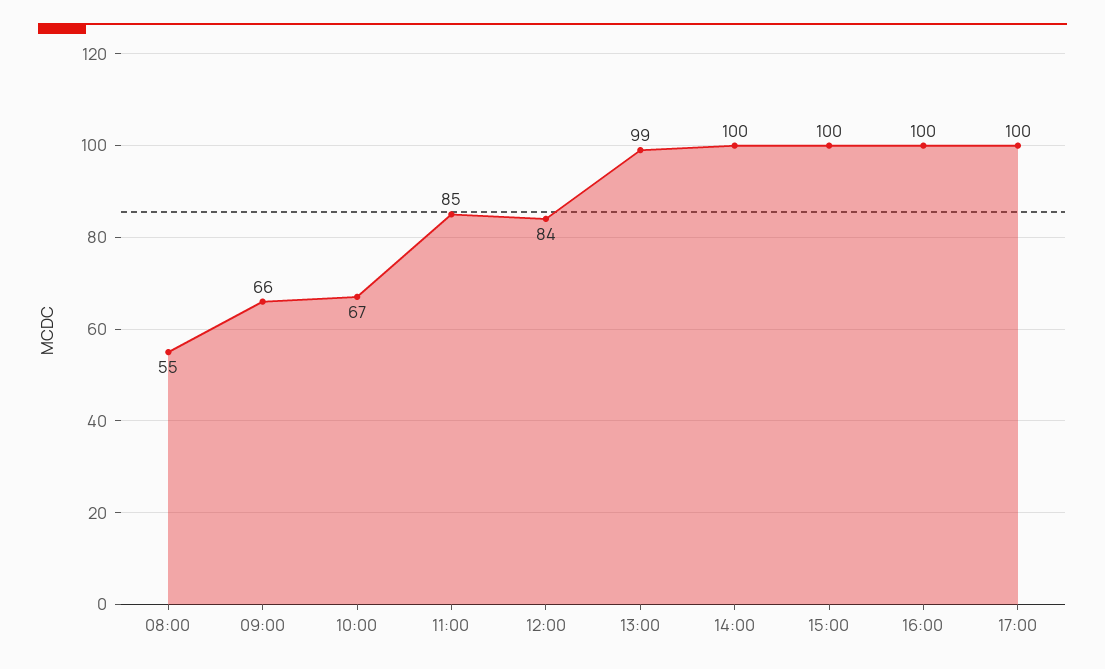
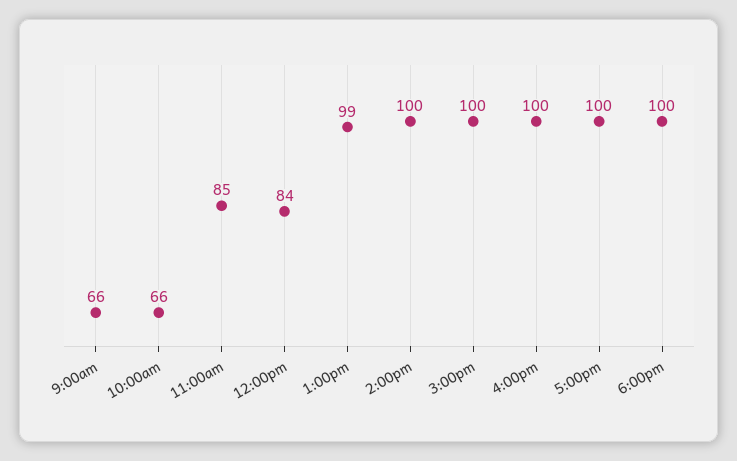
08:00: 55 -> none
10:00: 67 -> 66
6:00pm: none -> 100

